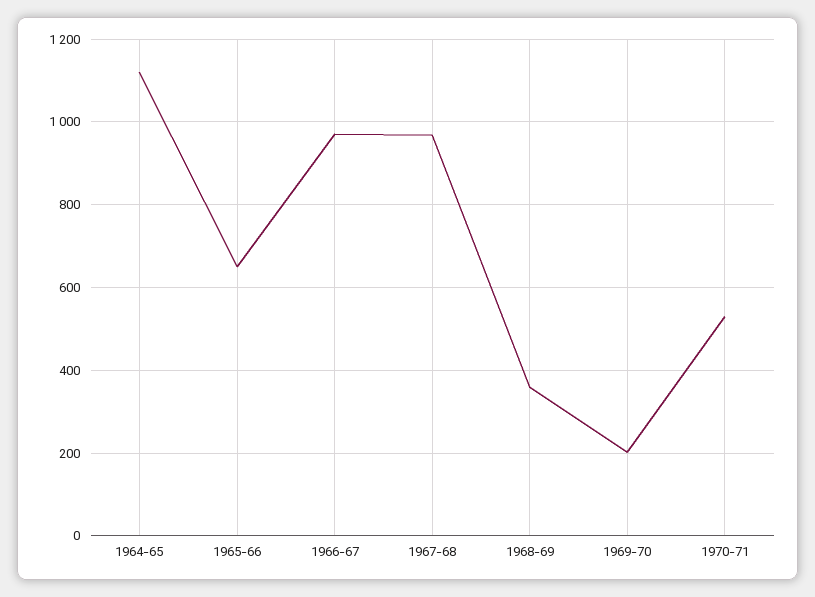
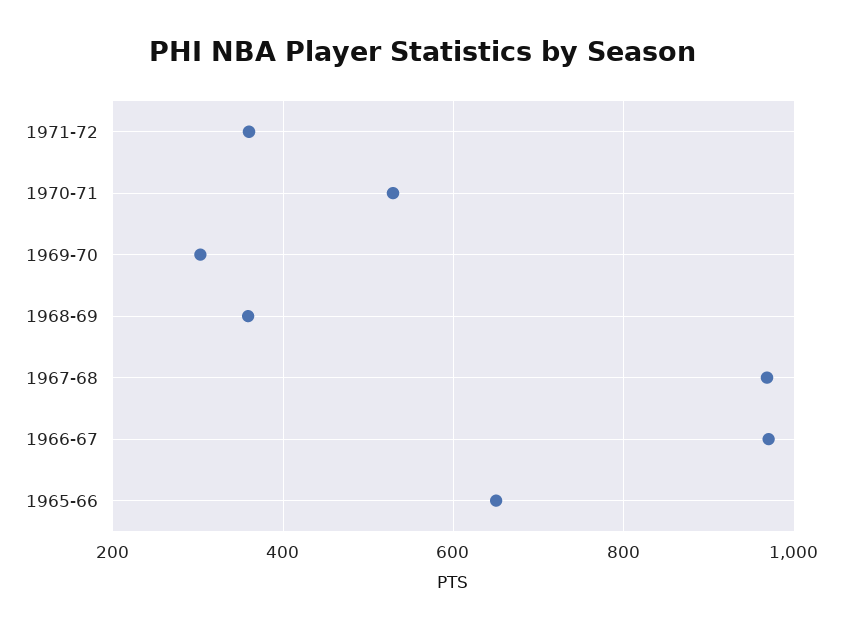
1964-65: 1120 -> none
1969-70: 200 -> 300
1971-72: none -> 360

